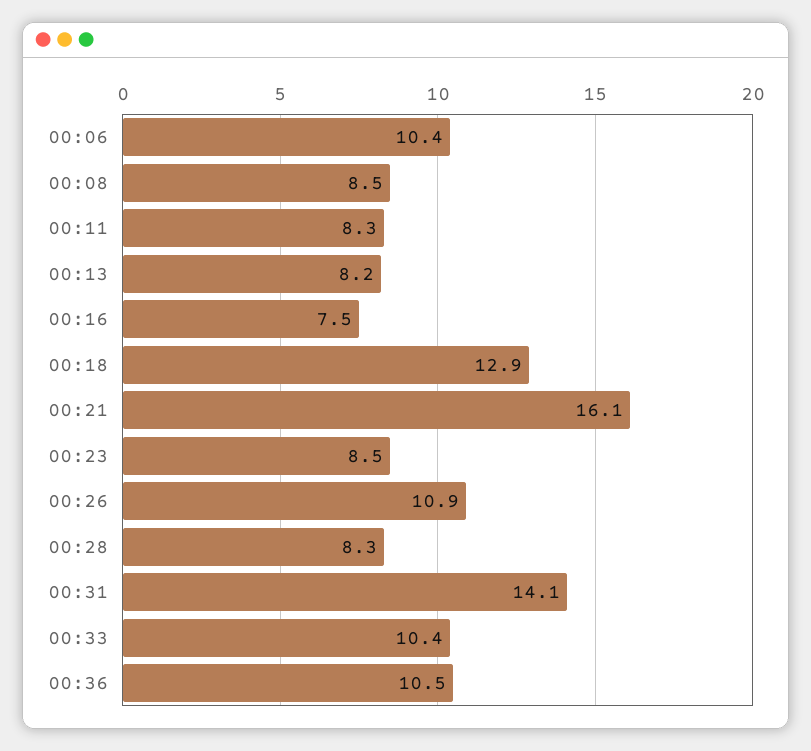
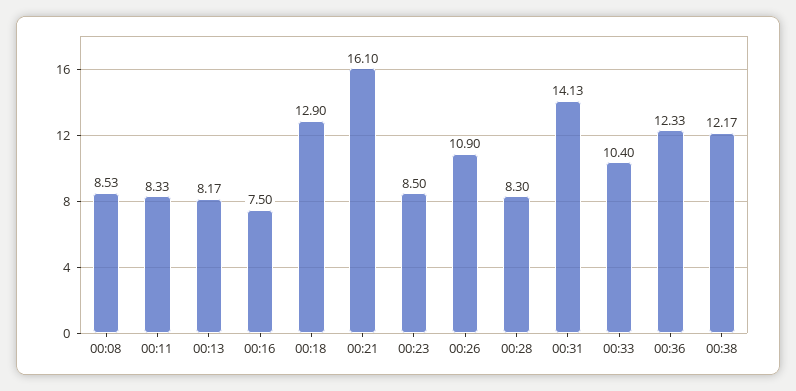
00:06: 10.4 -> none
00:36: 10.5 -> 12.33
00:38: none -> 12.17

